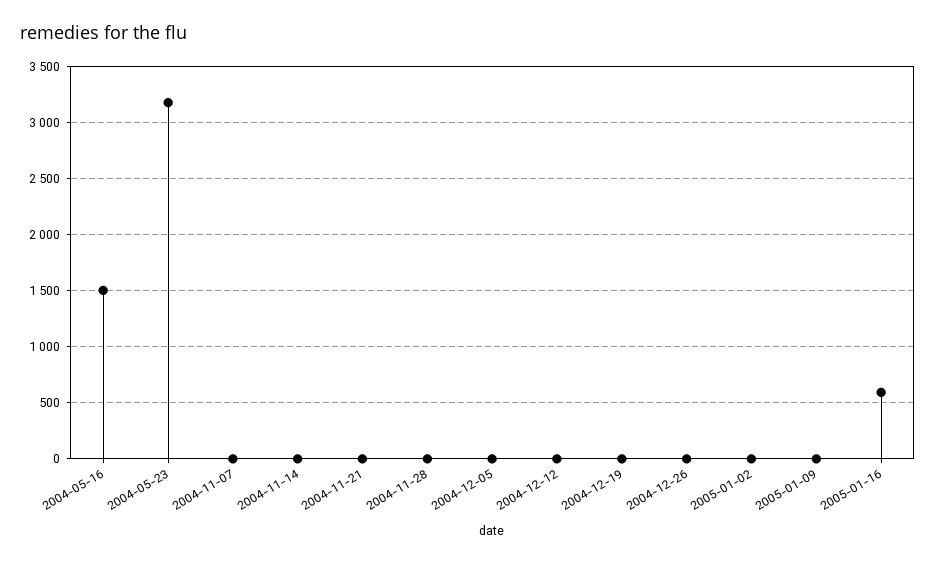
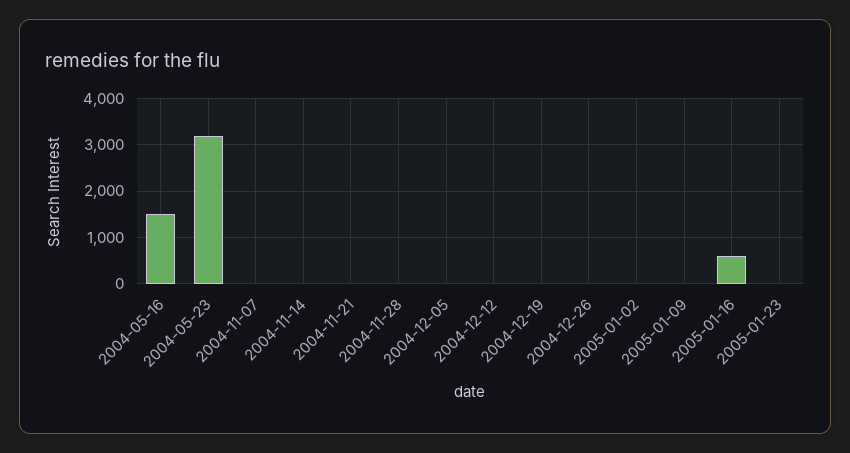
2005-01-23: none -> 0

